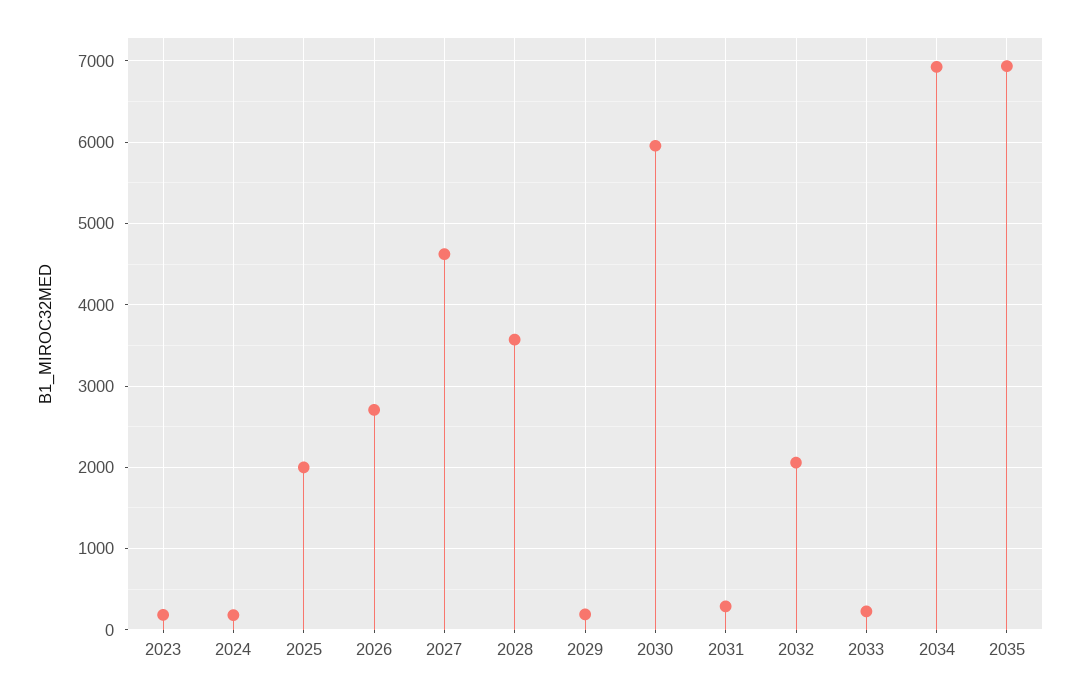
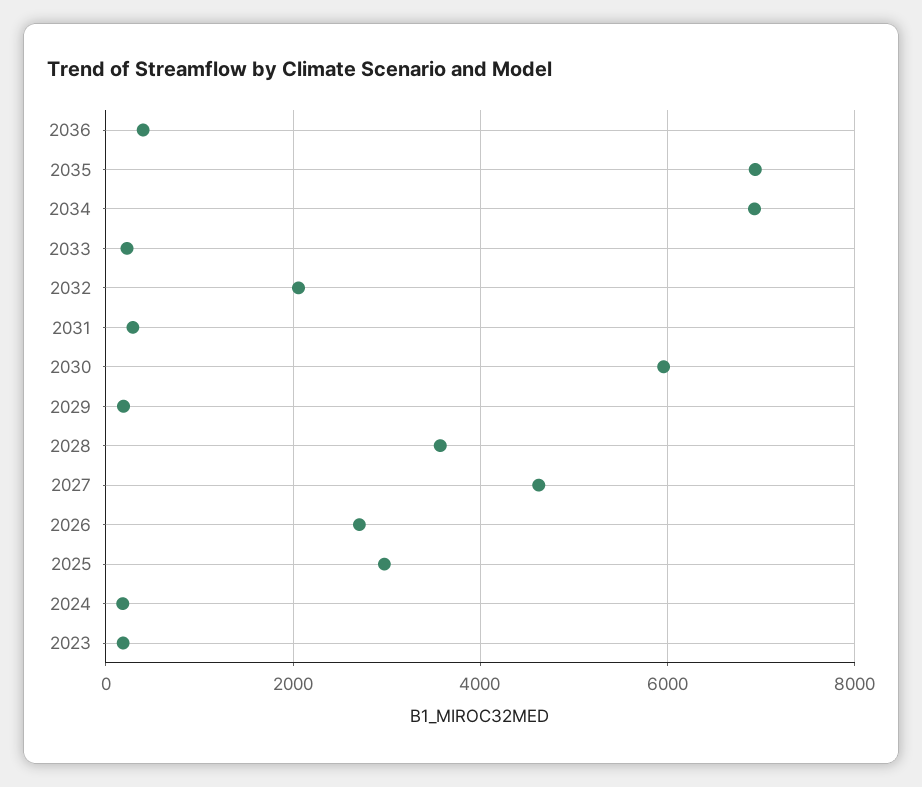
2025: 2000 -> 3000
2036: none -> 400

